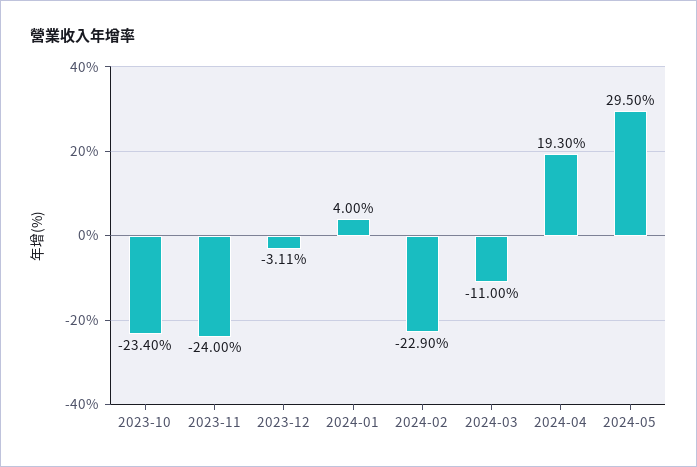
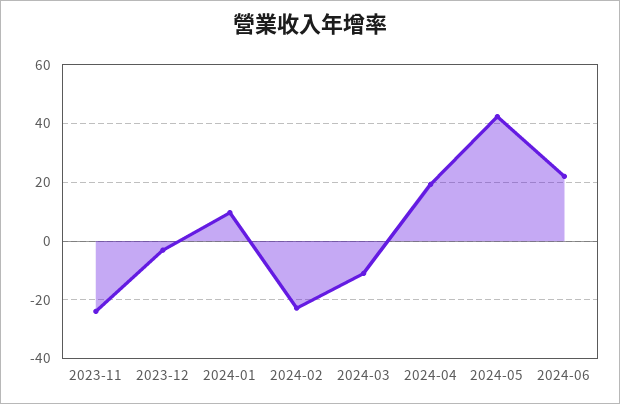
2023-10: -23.4 -> none
2024-01: 4 -> 10
2024-05: 29.5 -> 42.5
2024-06: none -> 22.5

